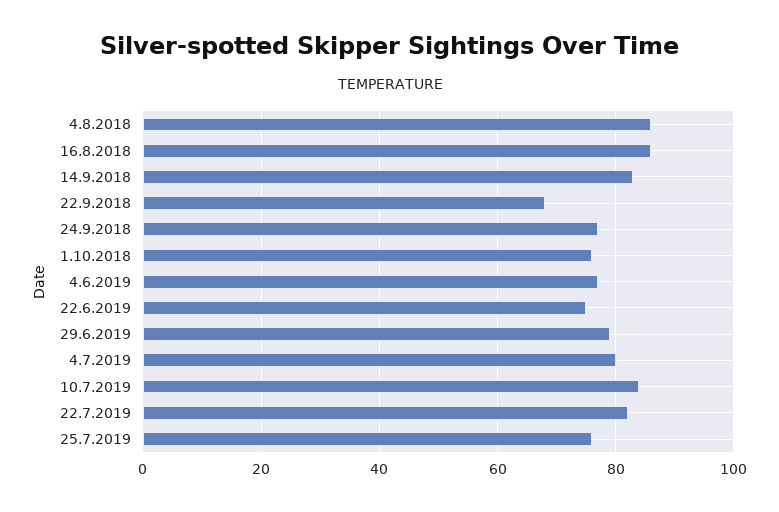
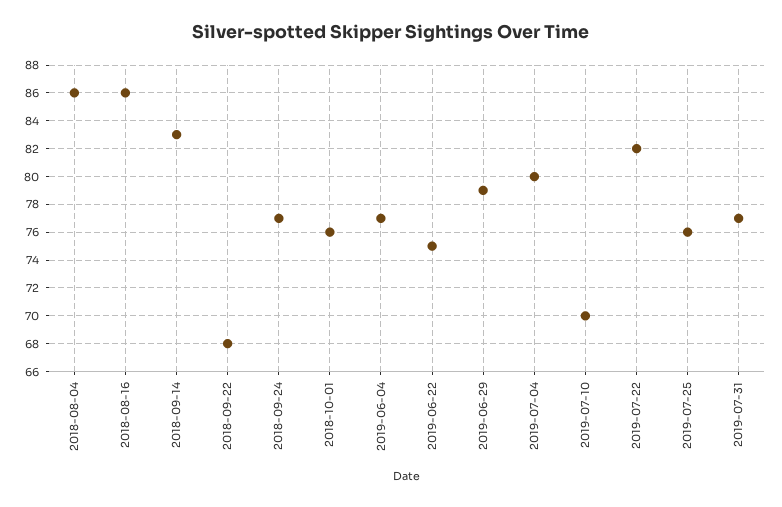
10.7.2019: 85 -> 70
2019-07-31: none -> 77

